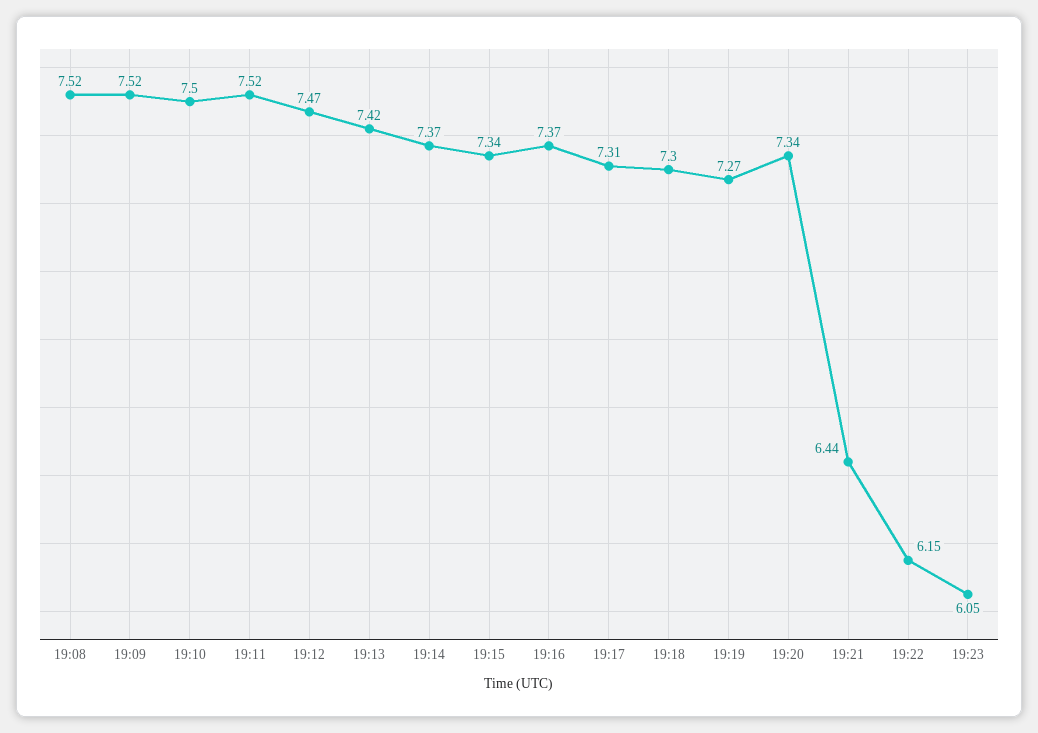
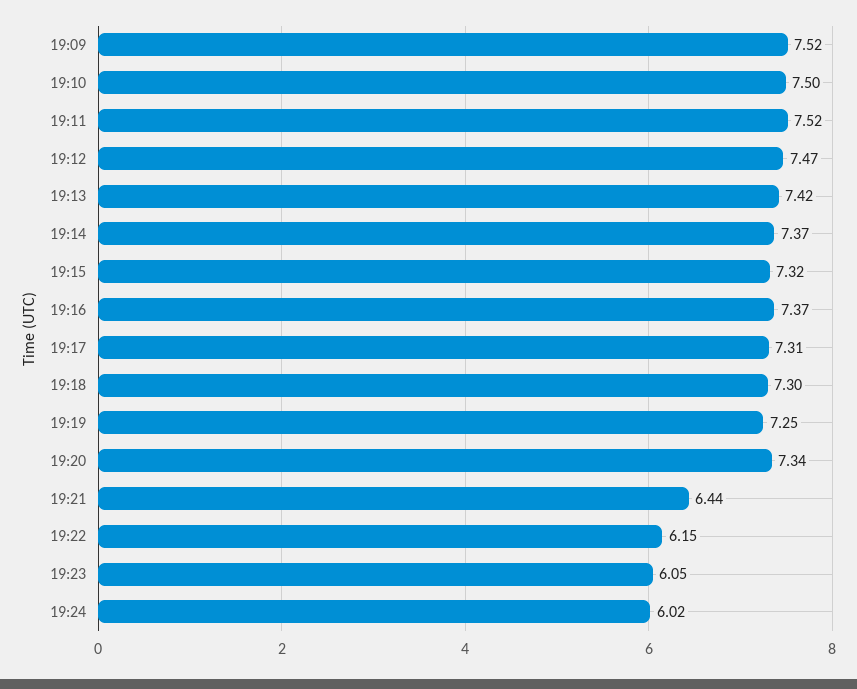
19:08: 7.52 -> none
19:15: 7.34 -> 7.32
19:19: 7.27 -> 7.25
19:24: none -> 6.02

